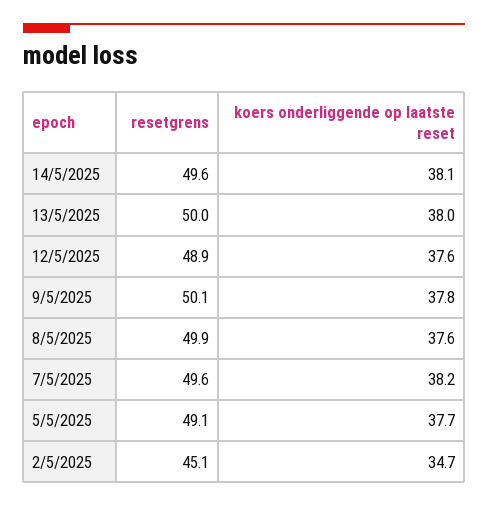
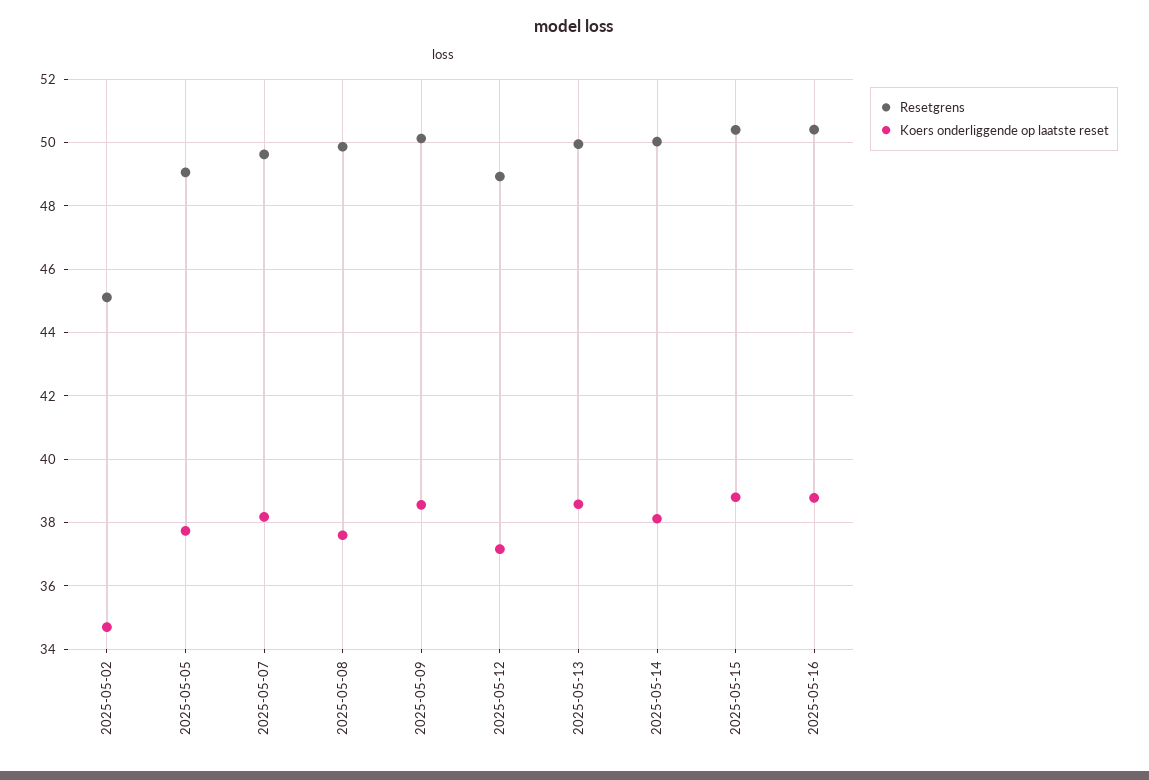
resetgrens, 14/5/2025: 49.6 -> 50
koers onderliggende op laatste reset, 13/5/2025: 38 -> 38.6
koers onderliggende op laatste reset, 12/5/2025: 37.6 -> 37.2
koers onderliggende op laatste reset, 9/5/2025: 37.8 -> 38.6
resetgrens, 2025-05-15: none -> 50.4
koers onderliggende op laatste reset, 2025-05-15: none -> 38.8
resetgrens, 2025-05-16: none -> 50.4
koers onderliggende op laatste reset, 2025-05-16: none -> 38.8

